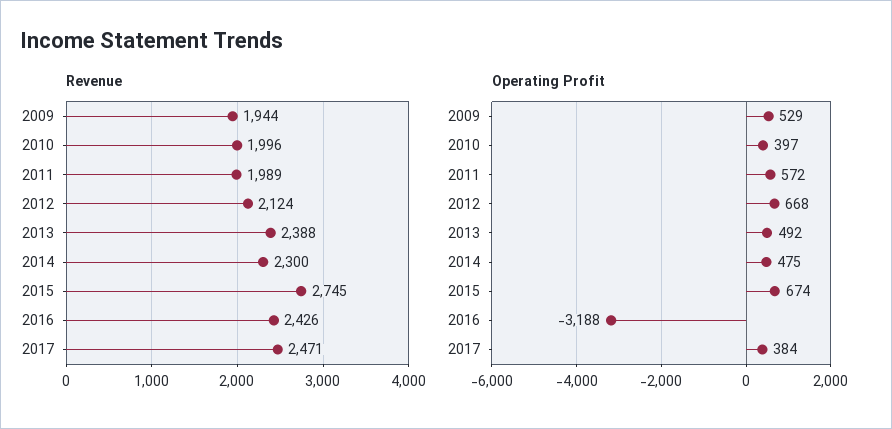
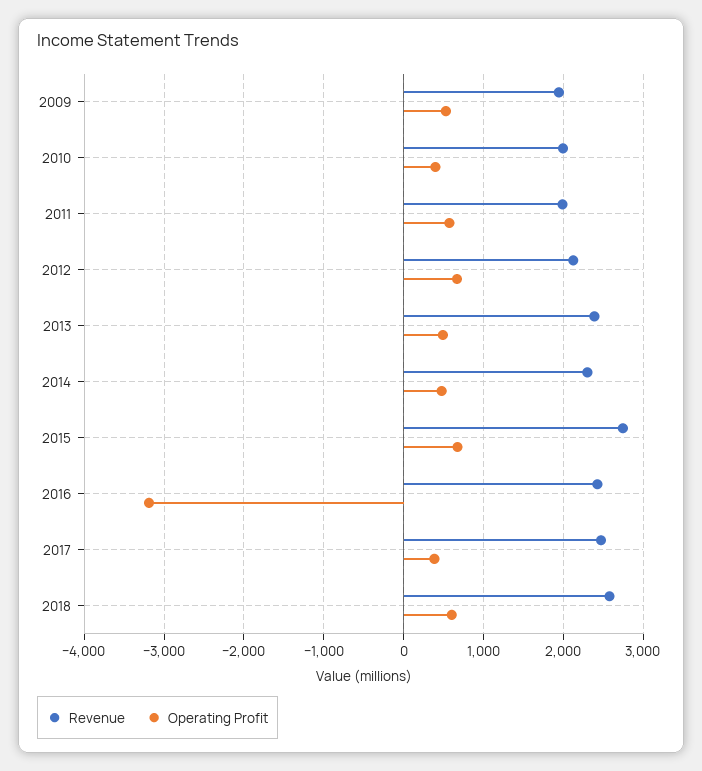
Revenue, 2018: none -> 2600
Operating Profit, 2018: none -> 600

